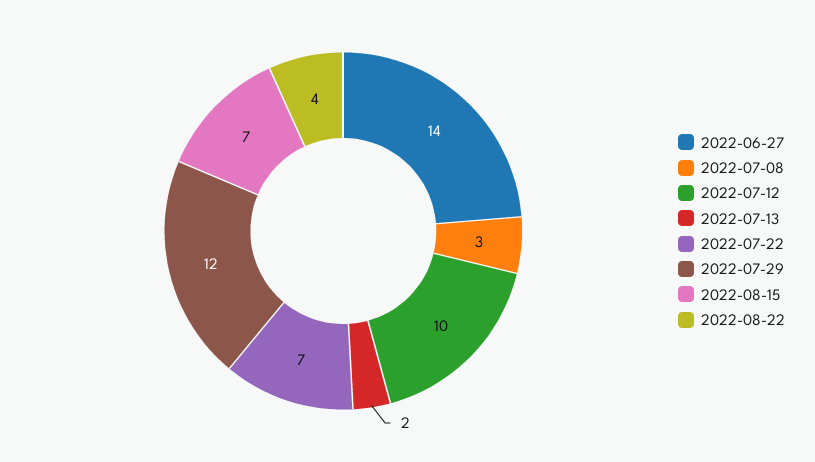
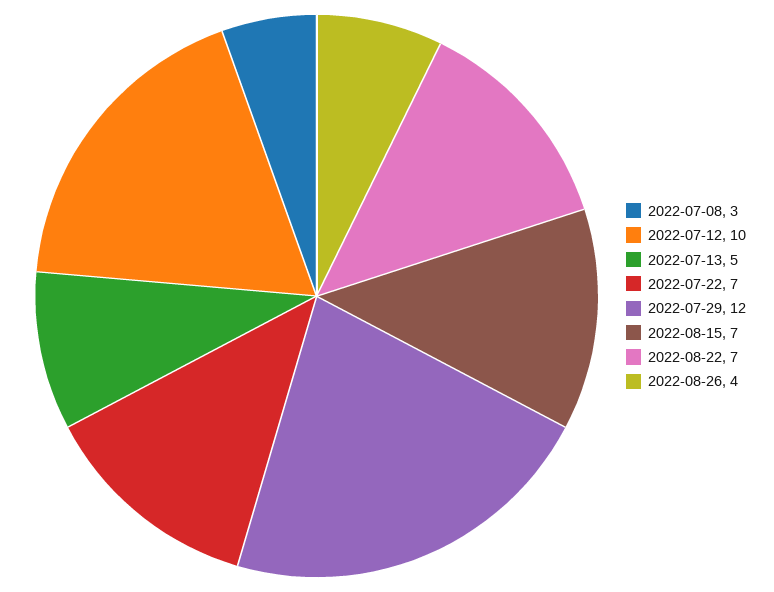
2022-06-27: 14 -> none
2022-07-13: 2 -> 5
2022-08-22: 4 -> 7
2022-08-26: none -> 4

